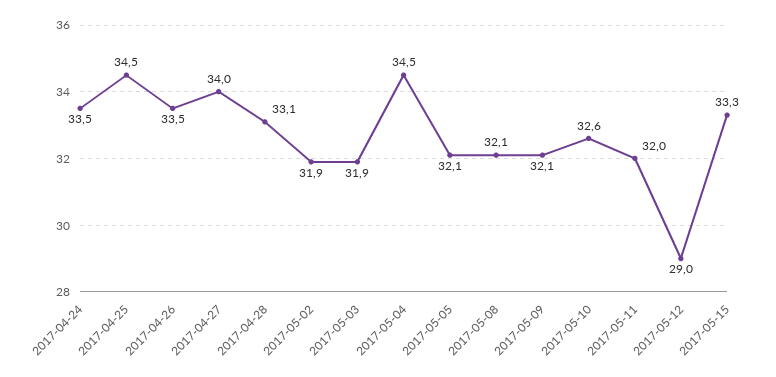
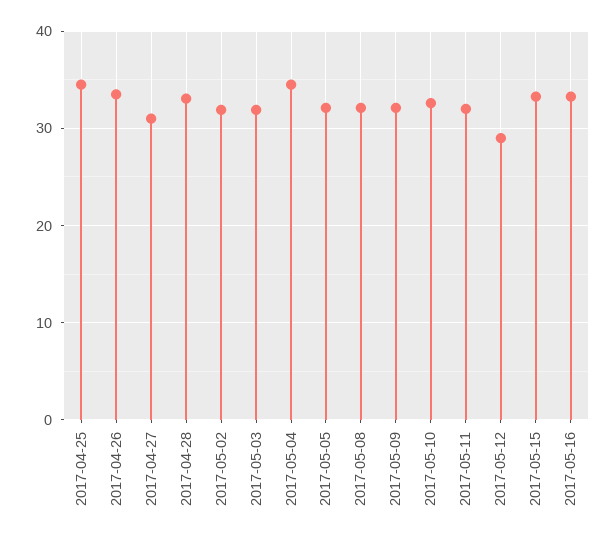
2017-04-24: 33.5 -> none
2017-04-27: 34 -> 31
2017-05-16: none -> 33

